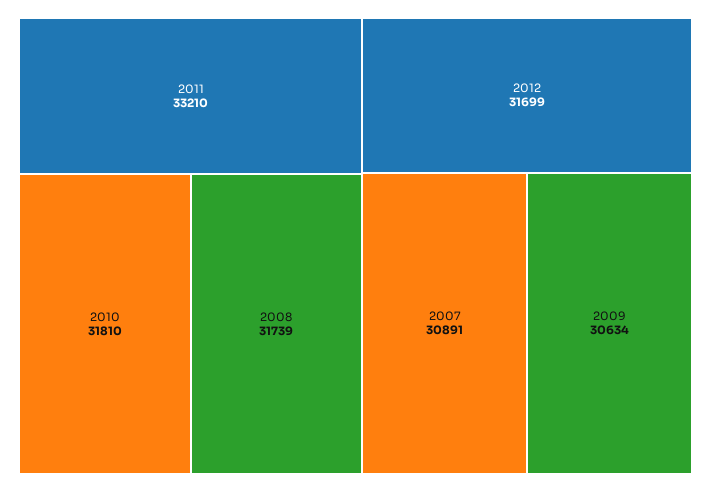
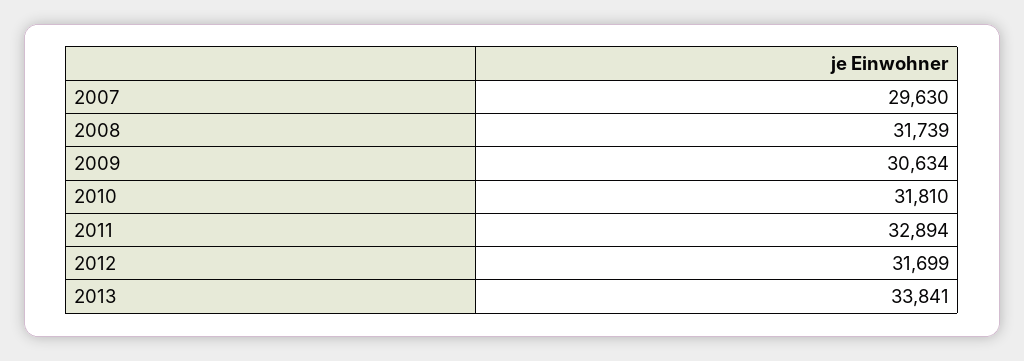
2011: 33210 -> 32894
2007: 30891 -> 29630
2013: none -> 33841

